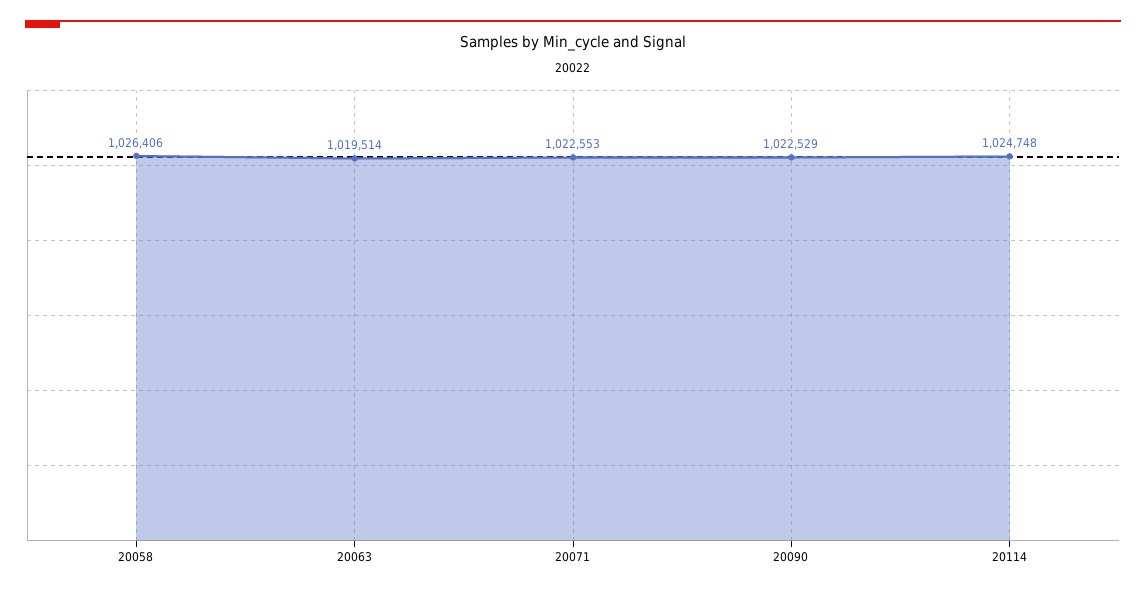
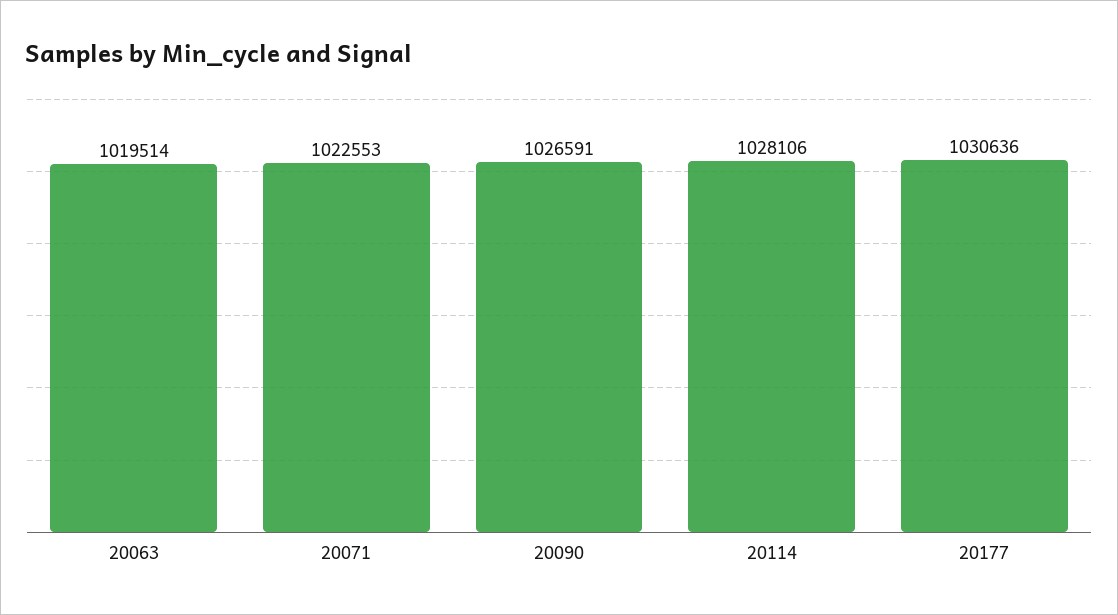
20058: 1026406 -> none
20090: 1022529 -> 1026591
20114: 1024748 -> 1028106
20177: none -> 1030636

